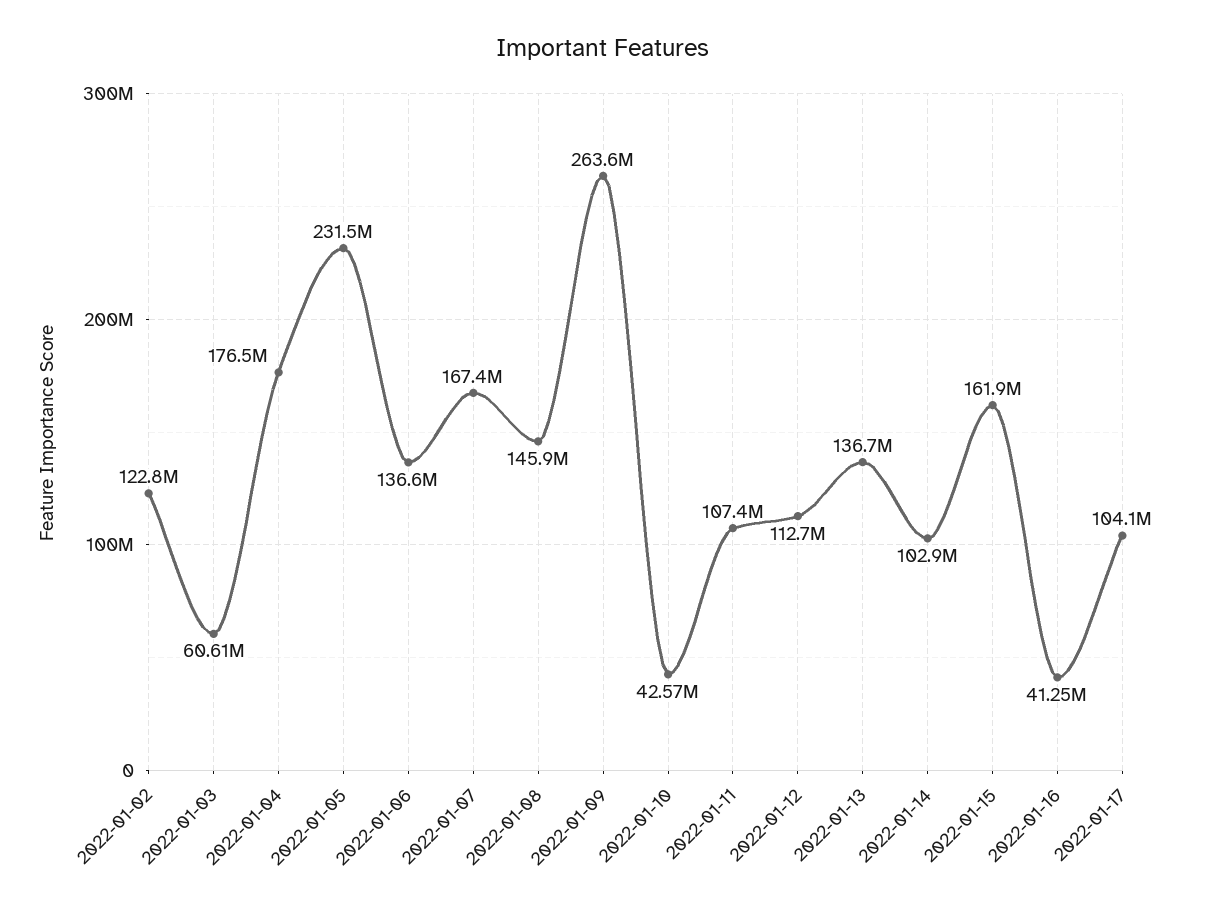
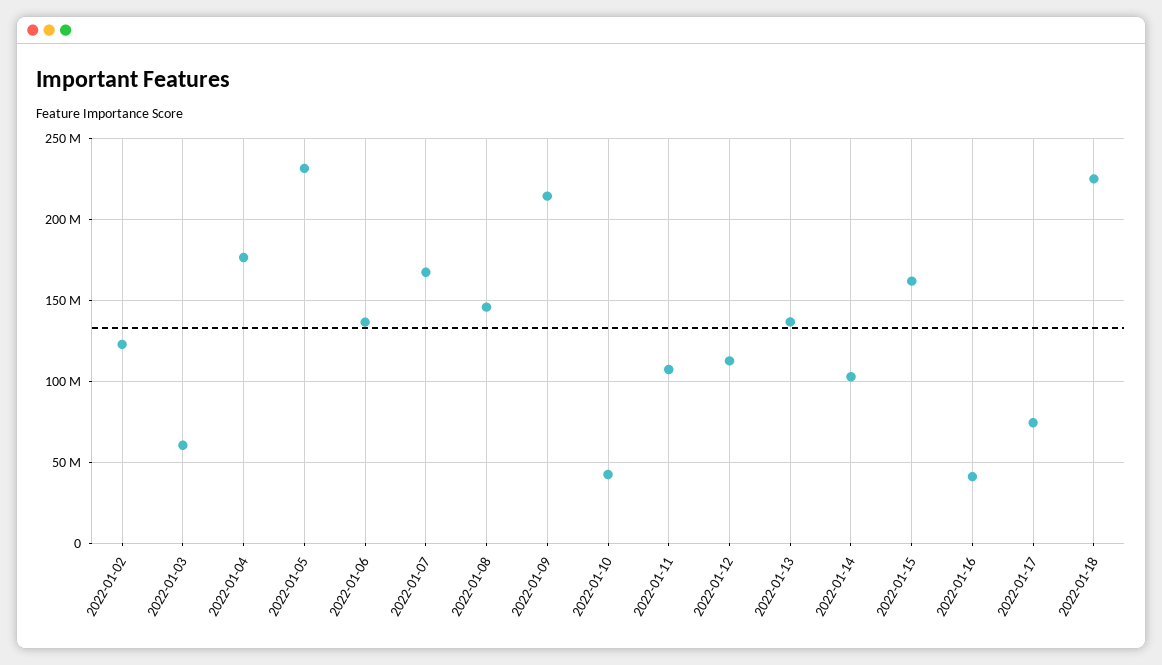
2022-01-09: 263600000 -> 215000000
2022-01-17: 104100000 -> 75000000
2022-01-18: none -> 225000000

